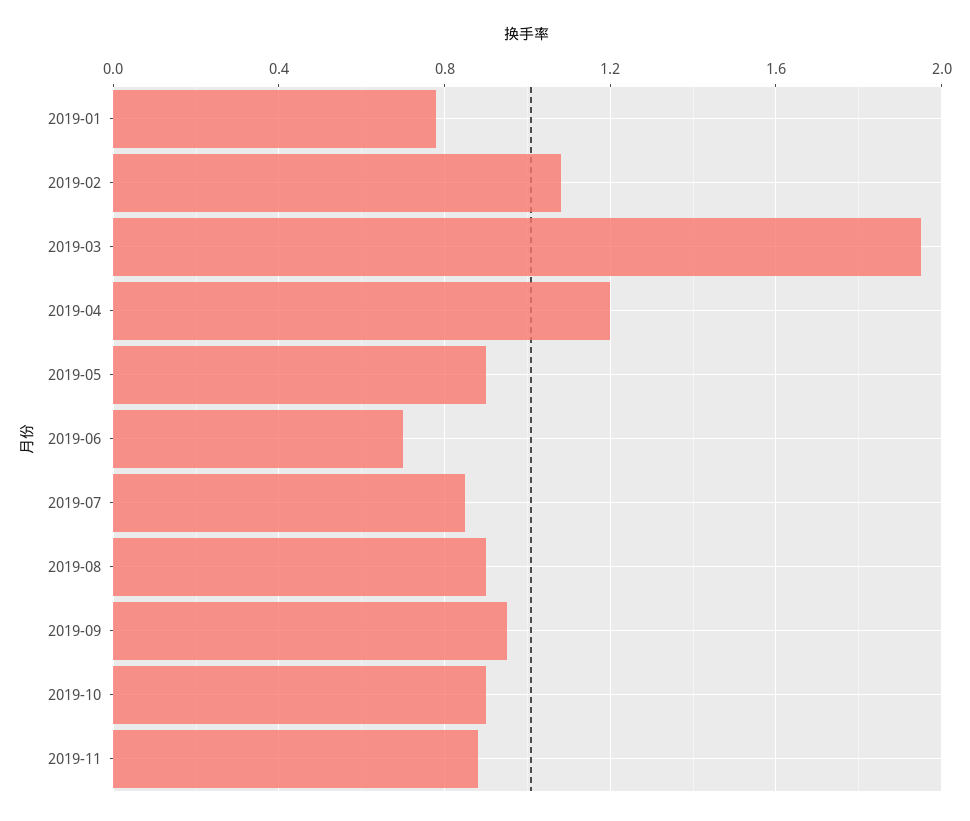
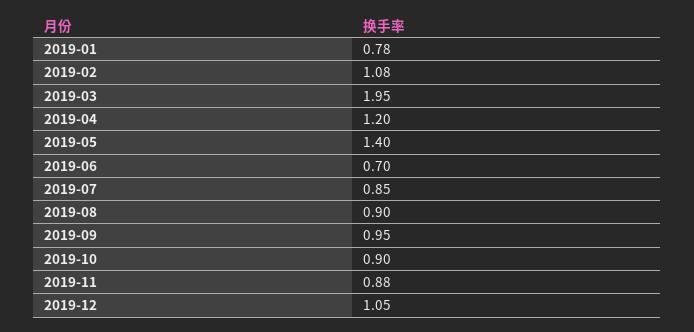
2019-05: 0.9 -> 1.4
2019-12: none -> 1.05

